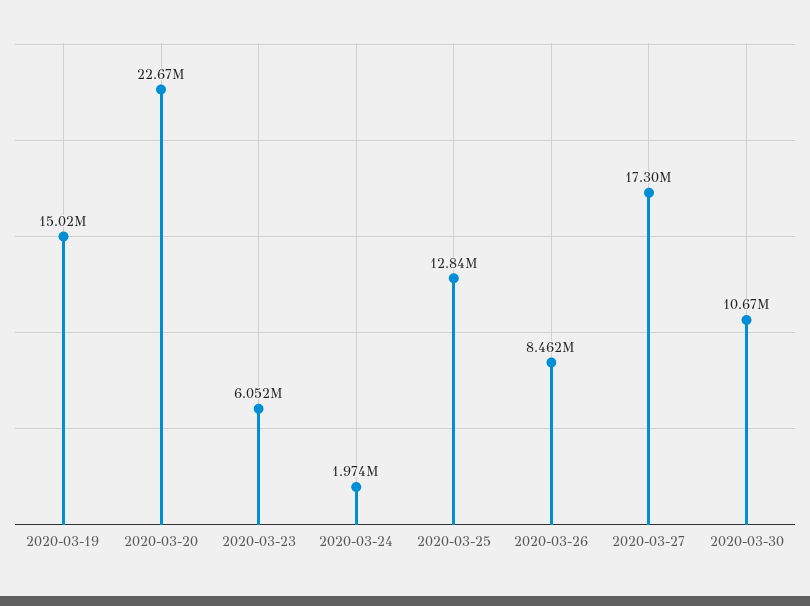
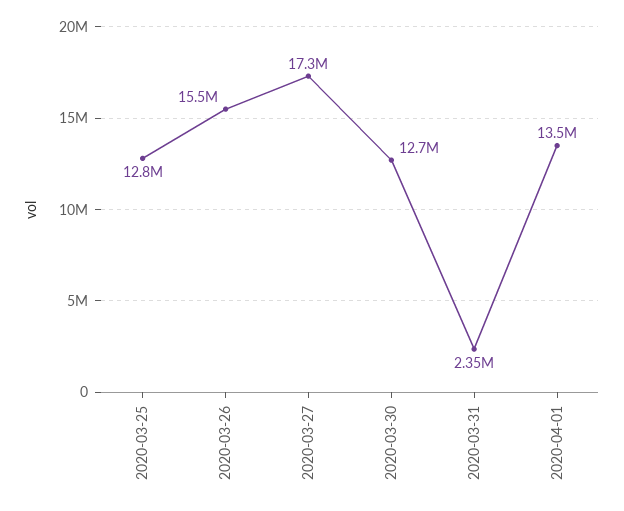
2020-03-19: 15020000 -> none
2020-03-20: 22670000 -> none
2020-03-23: 6052000 -> none
2020-03-24: 1974000 -> none
2020-03-26: 8462000 -> 15500000
2020-03-30: 10670000 -> 12700000
2020-03-31: none -> 2350000
2020-04-01: none -> 13500000

